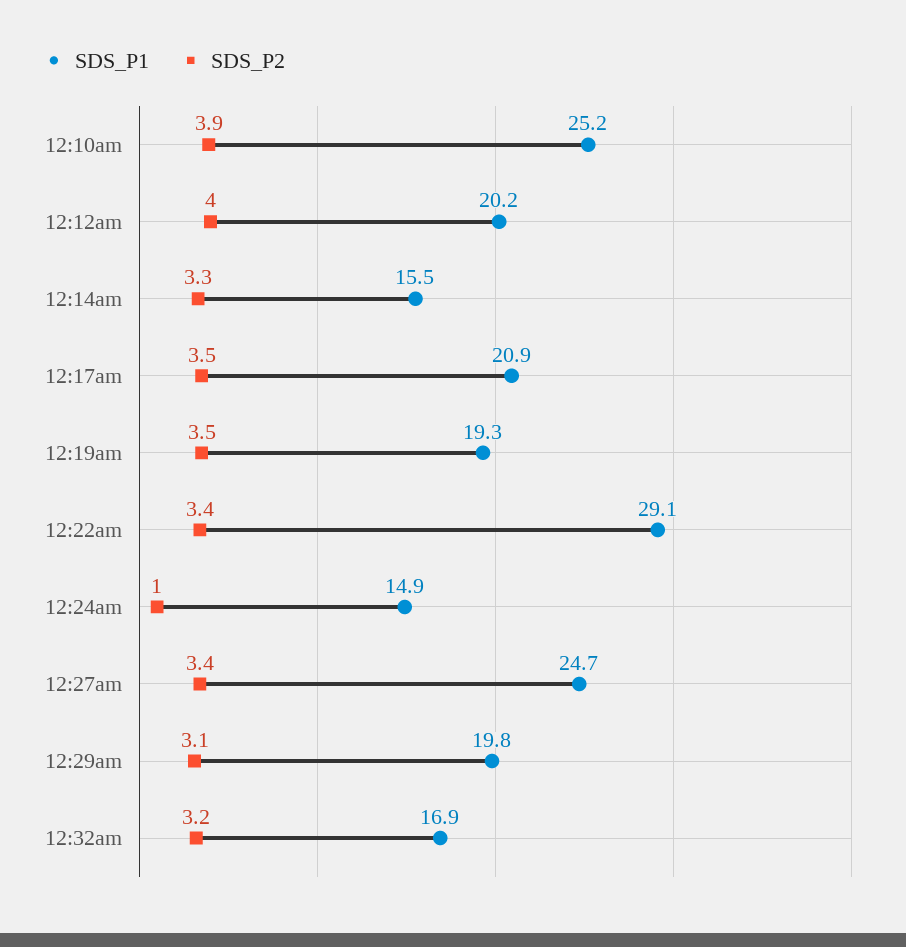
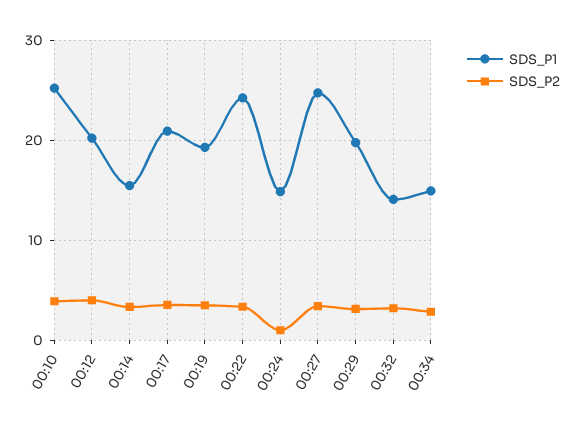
SDS_P1, 12:22am: 29.1 -> 24
SDS_P1, 12:32am: 16.9 -> 14
SDS_P1, 00:34: none -> 15
SDS_P2, 00:34: none -> 3

